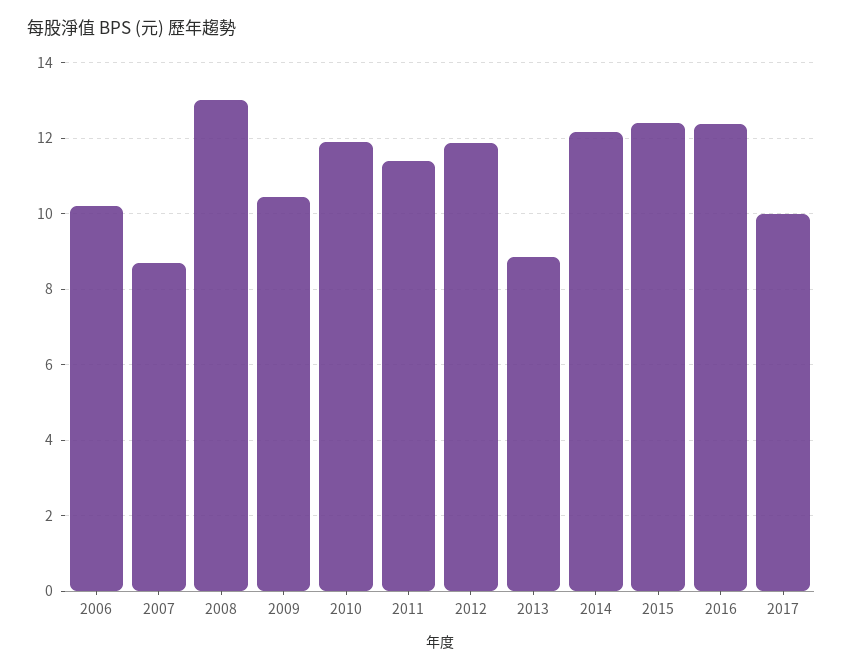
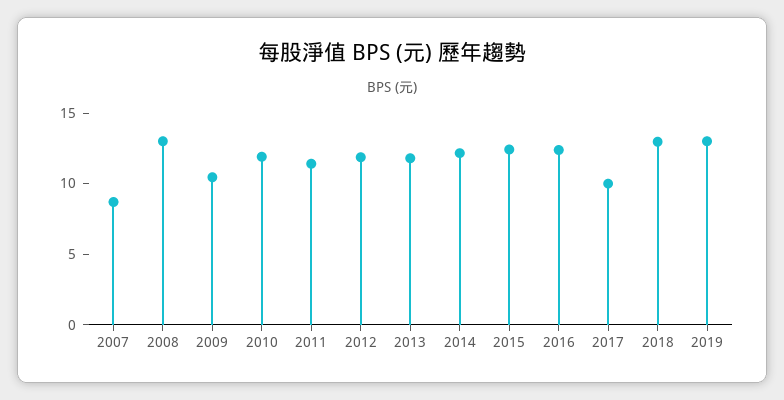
2006: 10.2 -> none
2013: 8.8 -> 12
2018: none -> 13
2019: none -> 13

